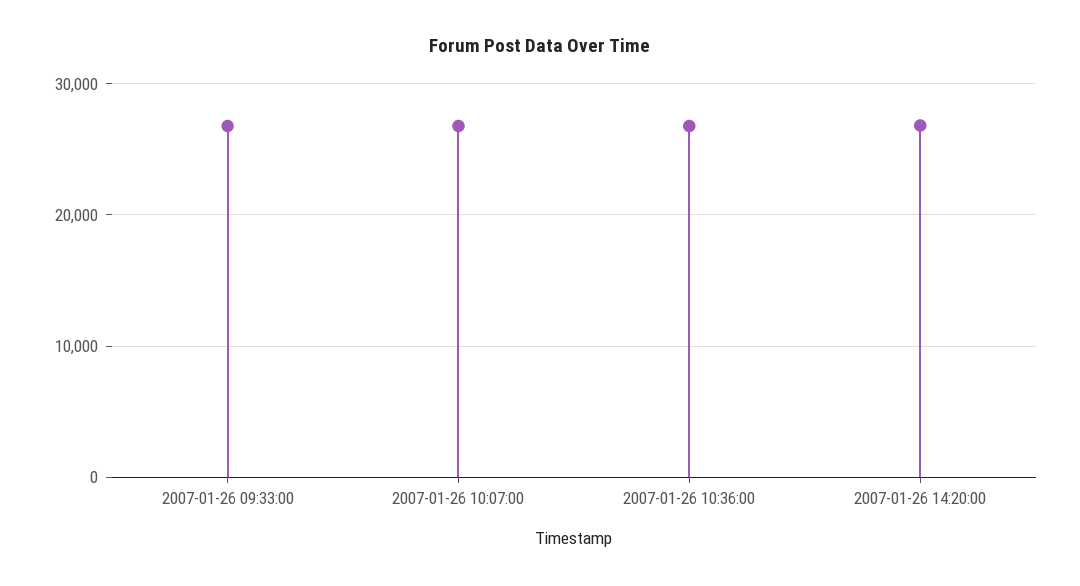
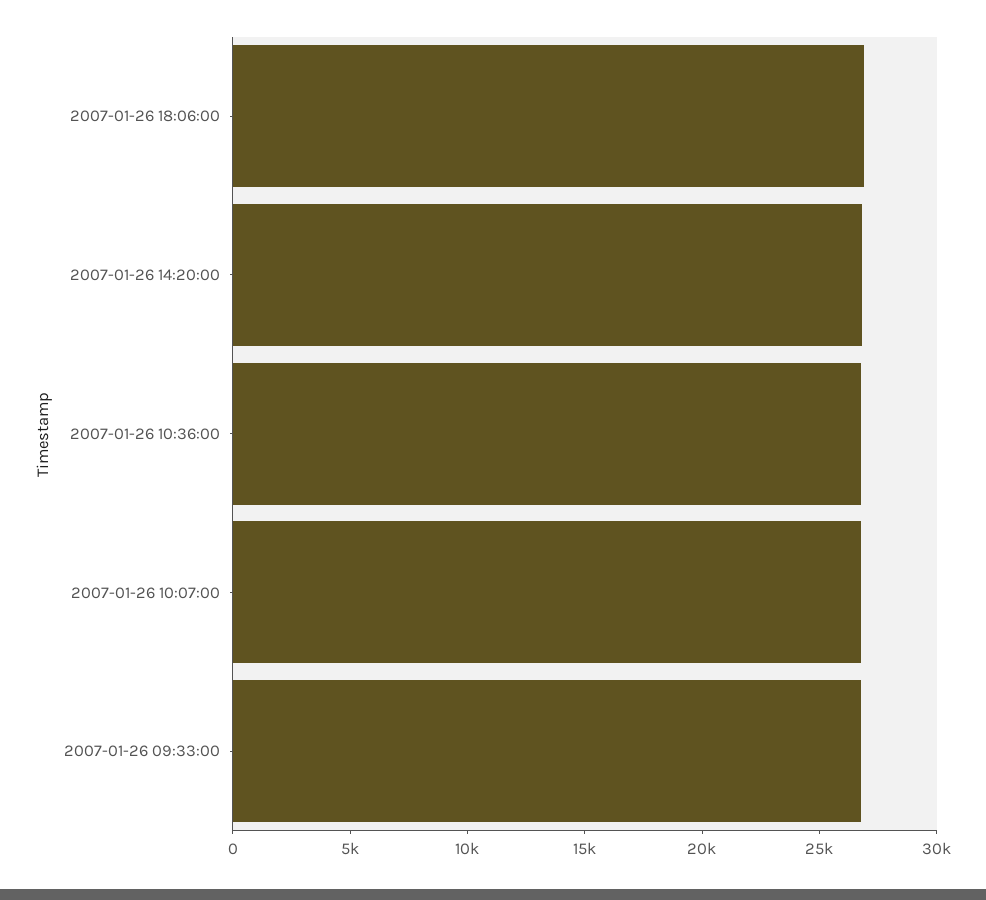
2007-01-26 18:06:00: none -> 27000

